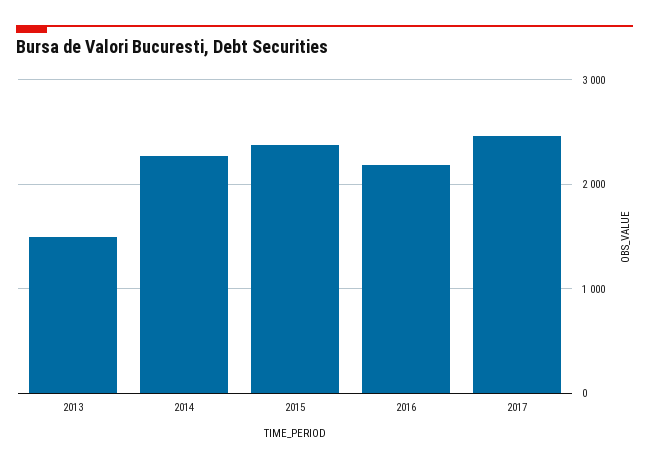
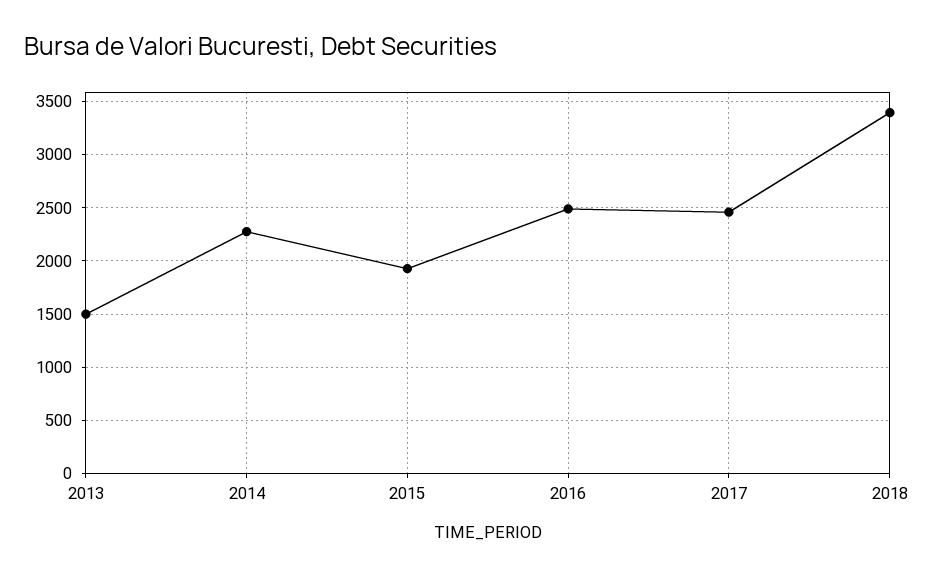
2015: 2400 -> 1900
2016: 2200 -> 2500
2018: none -> 3400

